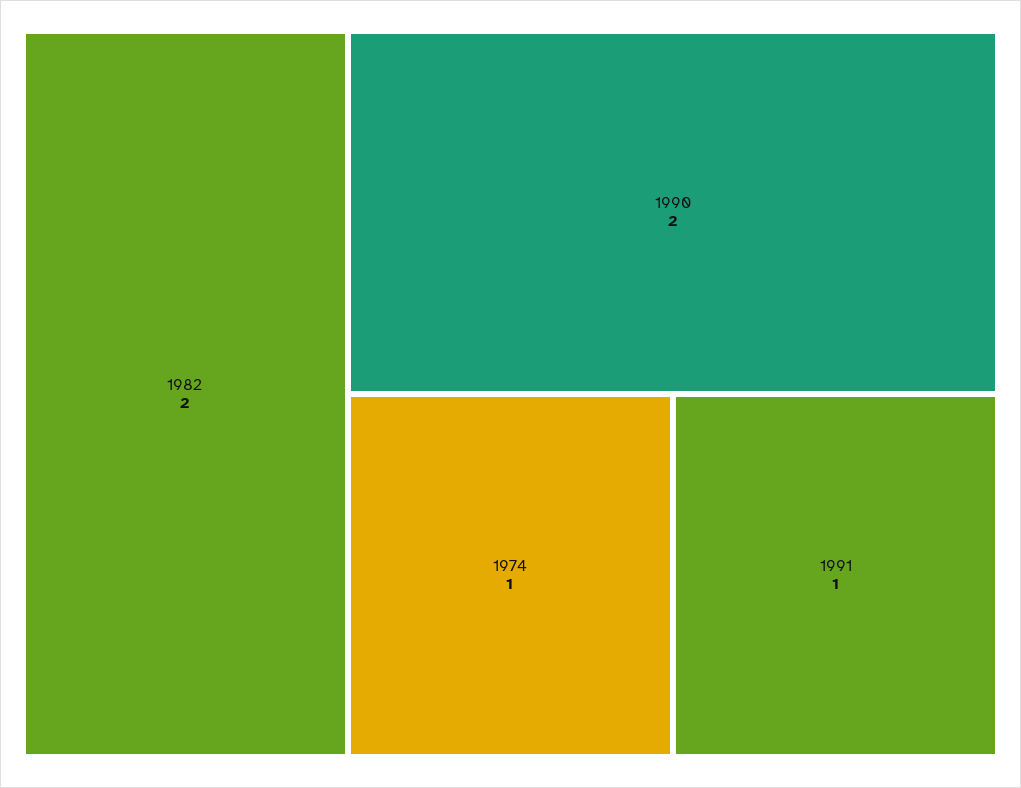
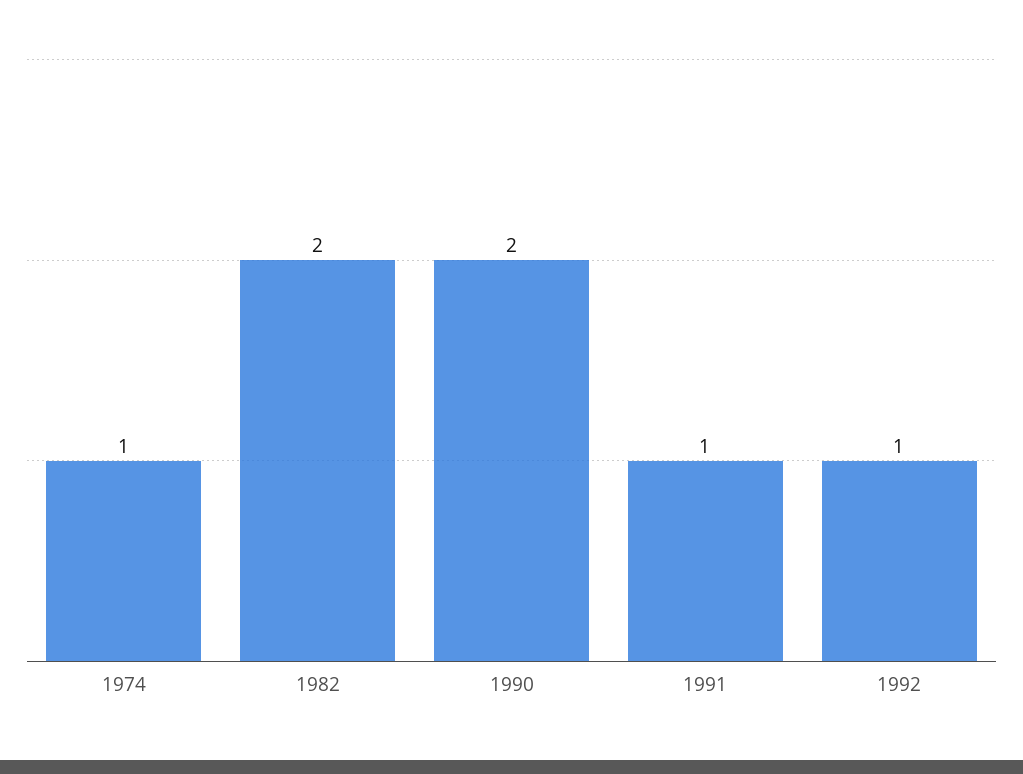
1992: none -> 1

